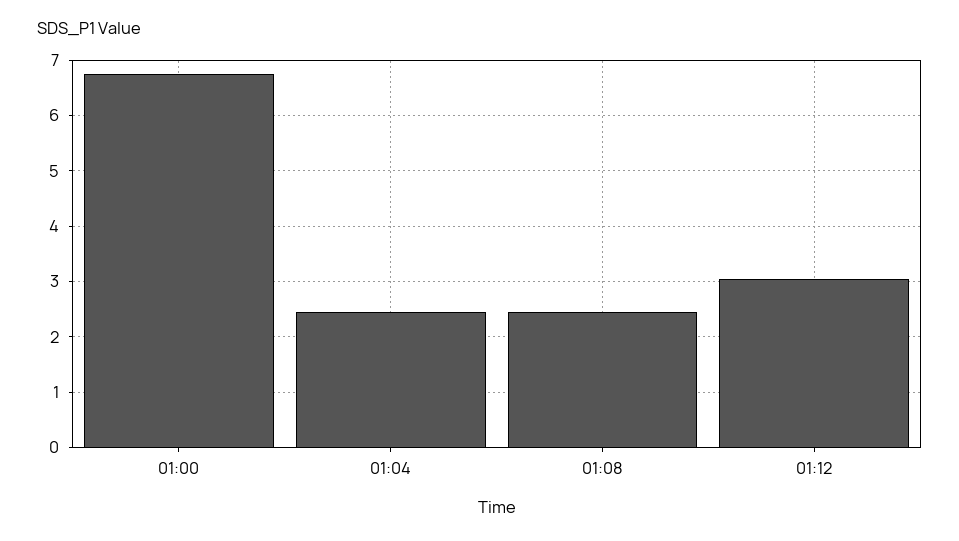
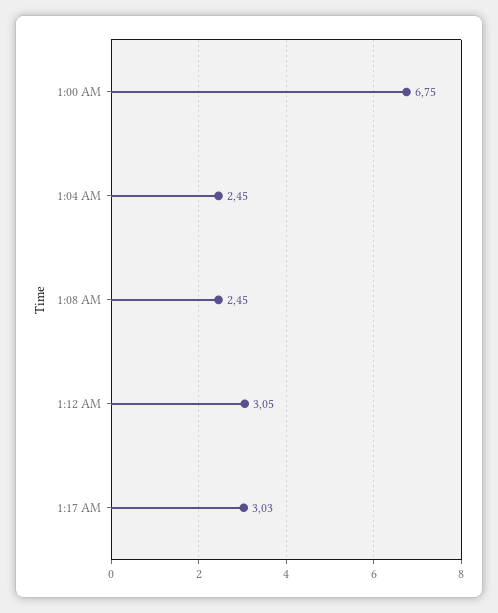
1:17 AM: none -> 3.03

